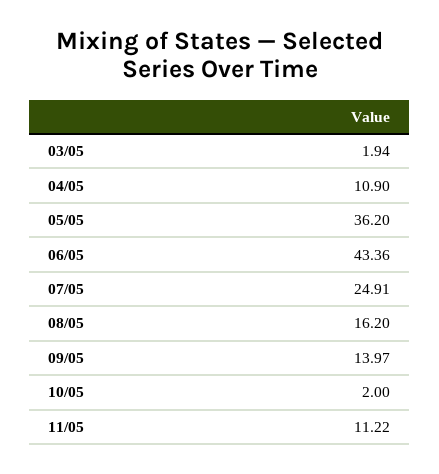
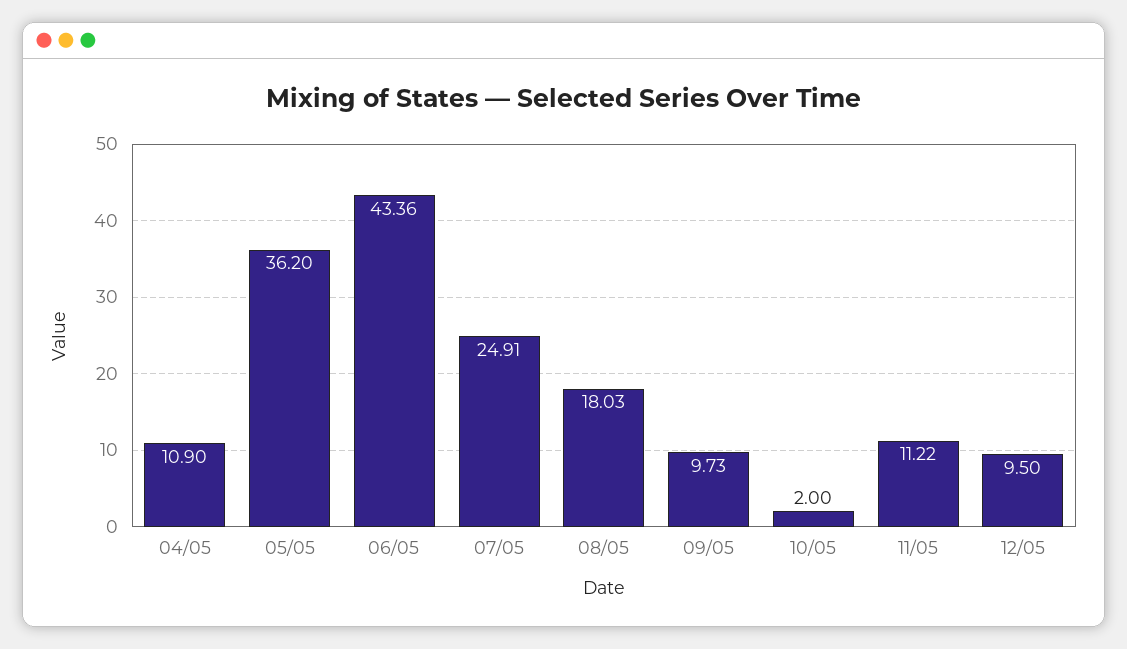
03/05: 1.94 -> none
08/05: 16.2 -> 18.03
09/05: 13.97 -> 9.73
12/05: none -> 9.5

